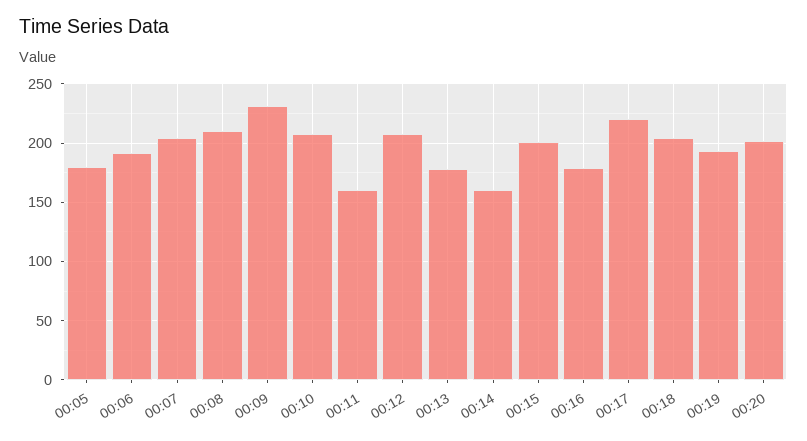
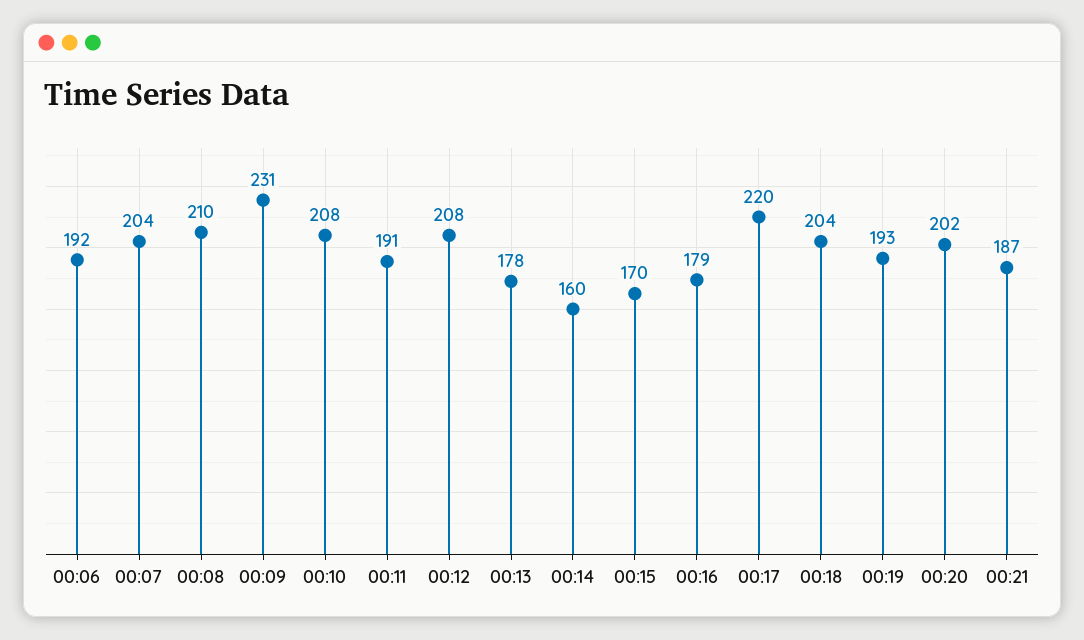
00:05: 180 -> none
00:11: 160 -> 191
00:15: 200 -> 170
00:21: none -> 187

